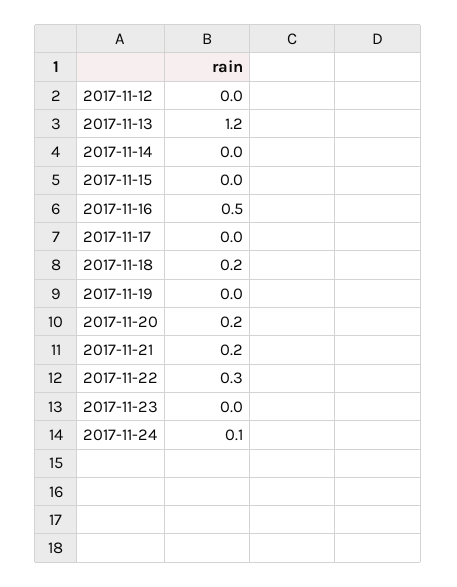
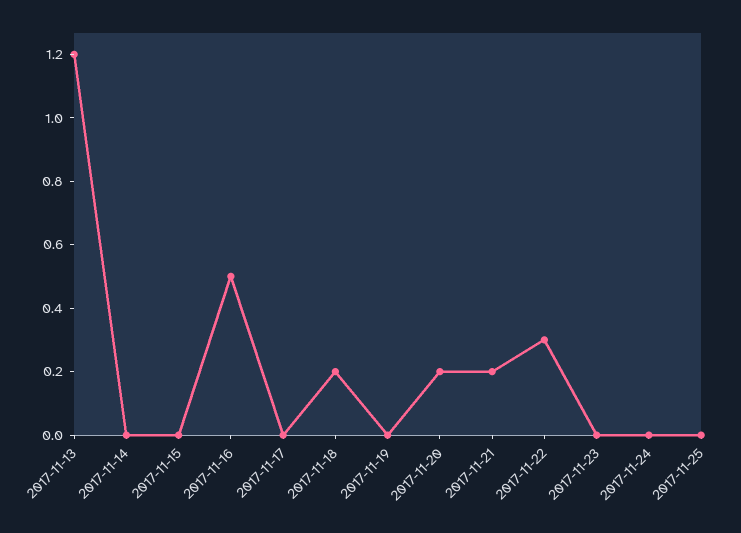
2017-11-12: 0 -> none
2017-11-24: 0.1 -> 0
2017-11-25: none -> 0

